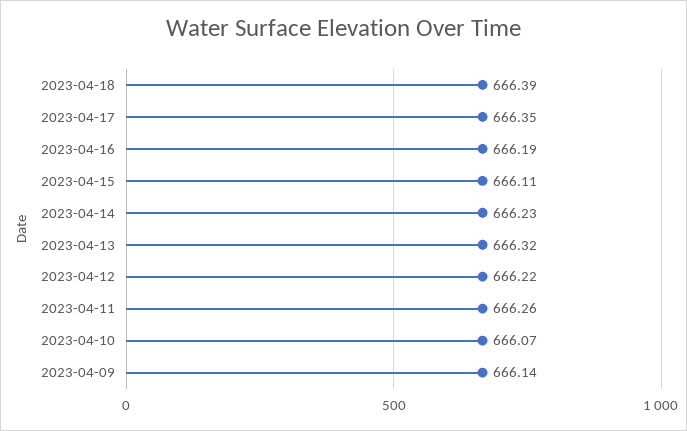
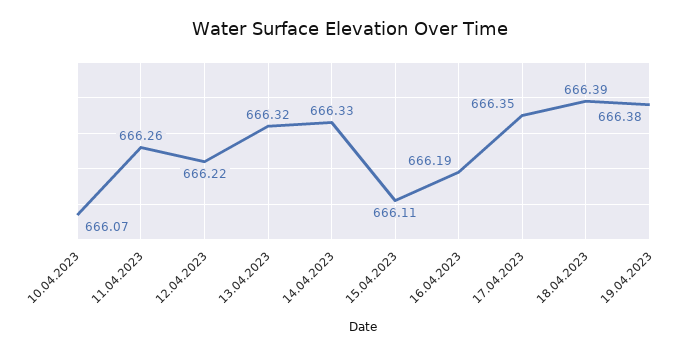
2023-04-14: 666.23 -> 666.33
2023-04-09: 666.14 -> none
19.04.2023: none -> 666.38

